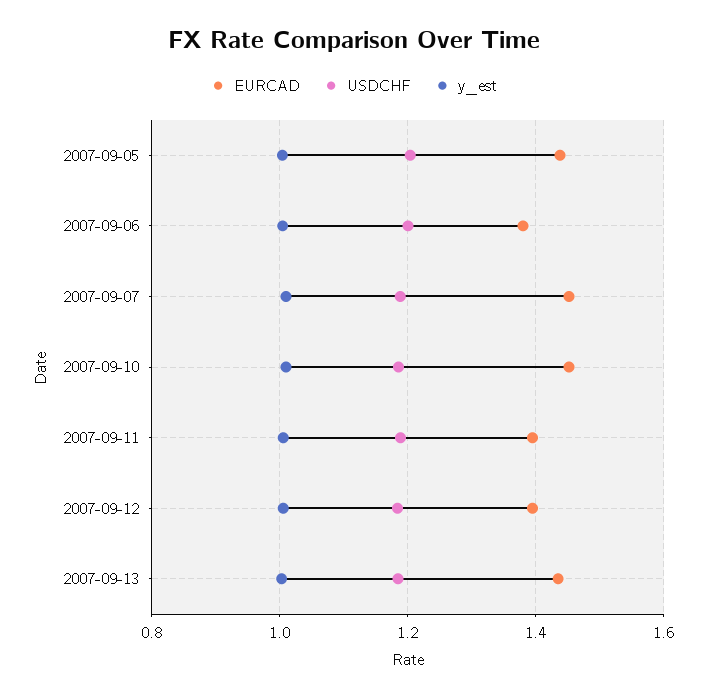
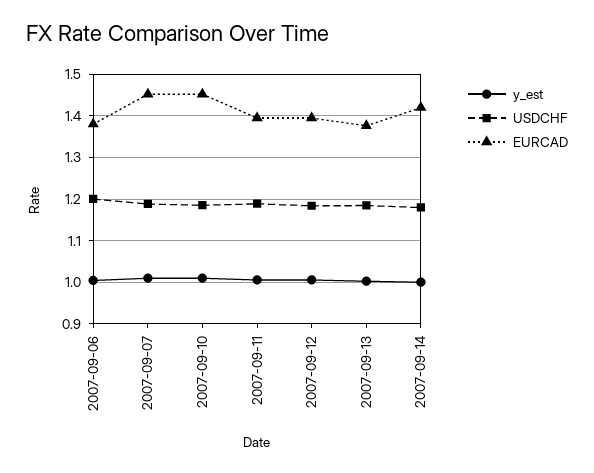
EURCAD, 2007-09-05: 1.44 -> none
USDCHF, 2007-09-05: 1.2 -> none
y_est, 2007-09-05: 1 -> none
EURCAD, 2007-09-13: 1.44 -> 1.38
y_est, 2007-09-14: none -> 1
USDCHF, 2007-09-14: none -> 1.18
EURCAD, 2007-09-14: none -> 1.42

